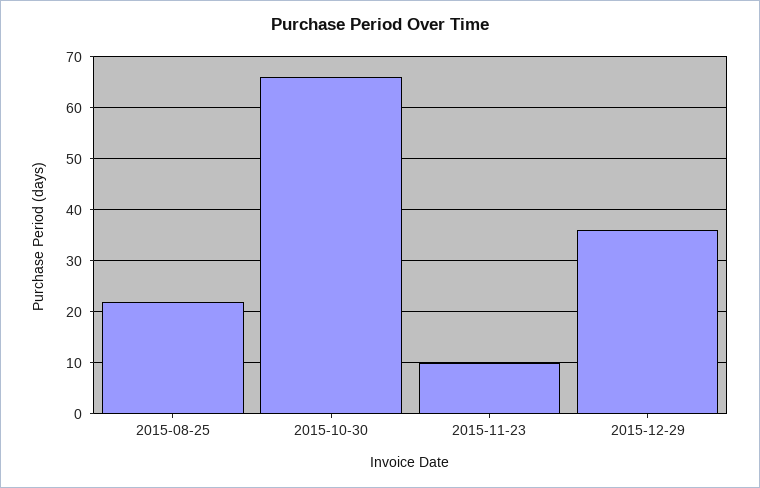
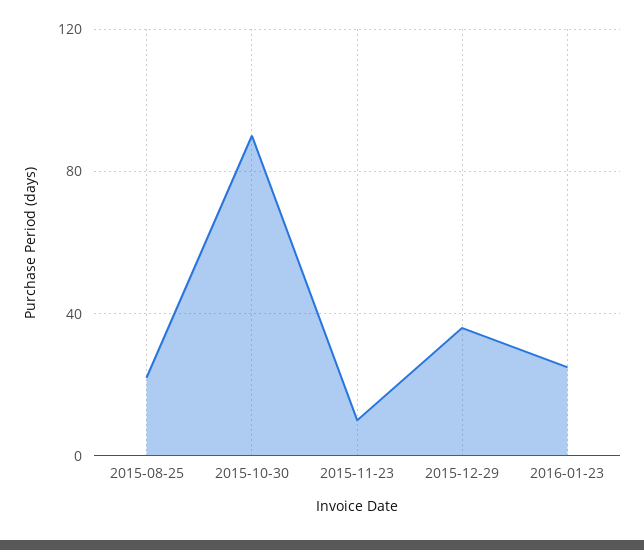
2015-10-30: 65 -> 90
2016-01-23: none -> 25

